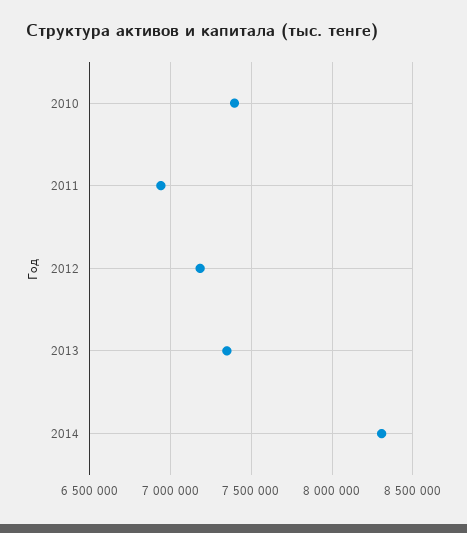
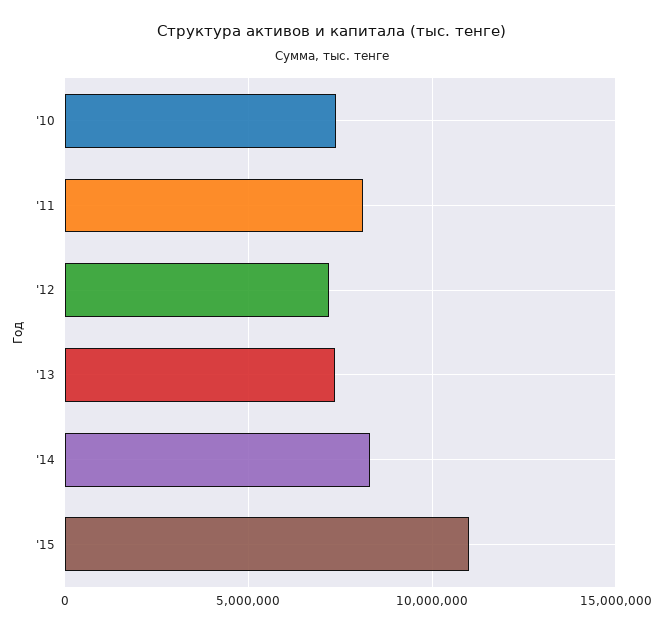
2011: 6950000 -> 8000000
'15: none -> 11000000

